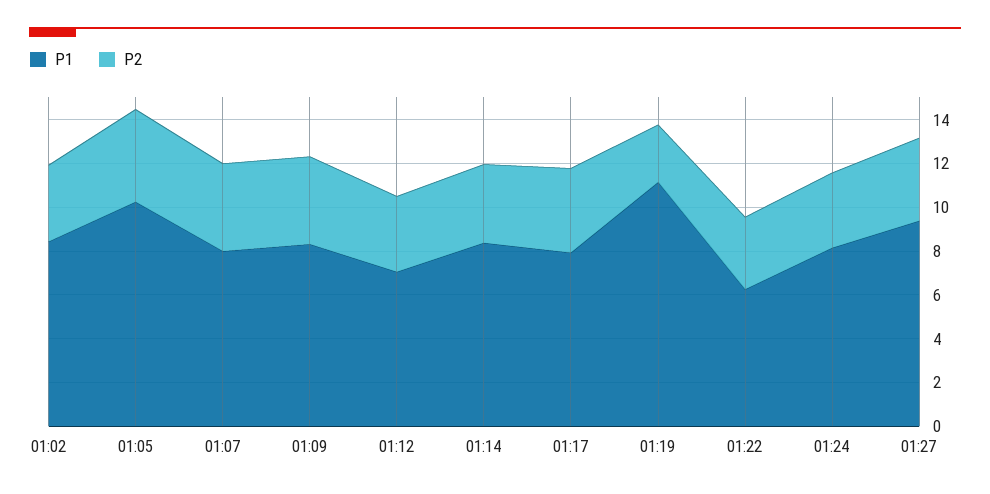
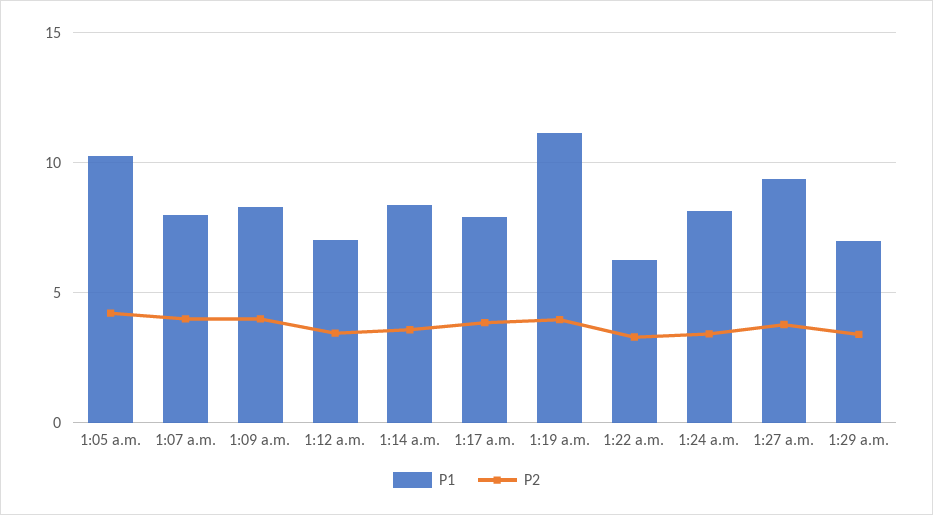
P1, 01:02: 8.5 -> none
P2, 01:02: 3.5 -> none
P2, 01:19: 2.5 -> 4
P1, 1:29 a.m.: none -> 7
P2, 1:29 a.m.: none -> 3.5

